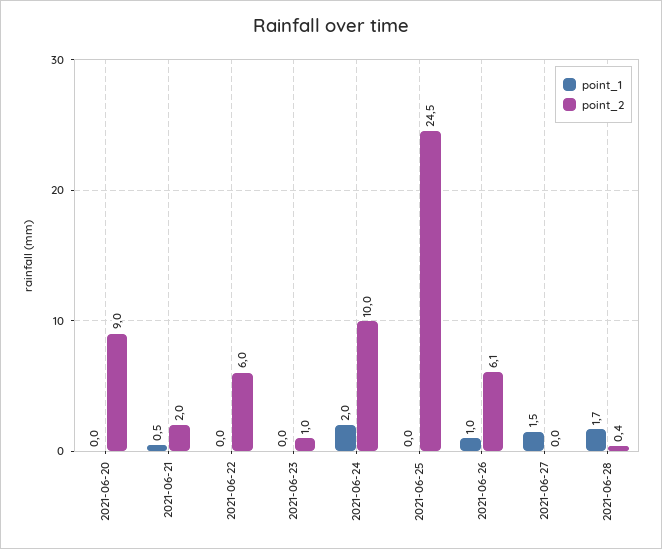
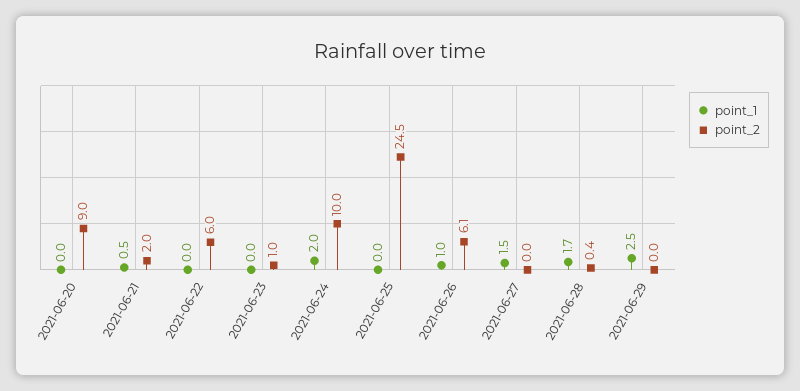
point_1, 2021-06-29: none -> 2.5
point_2, 2021-06-29: none -> 0

